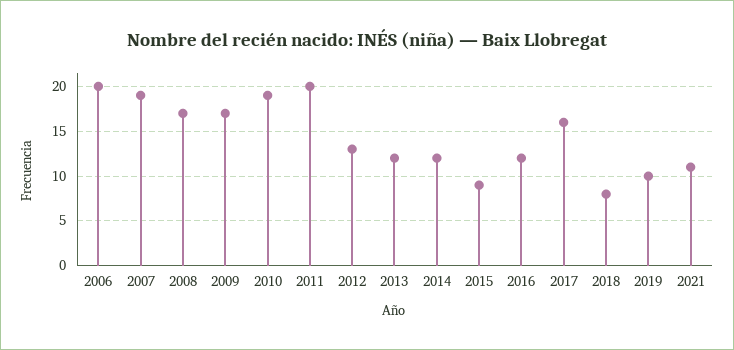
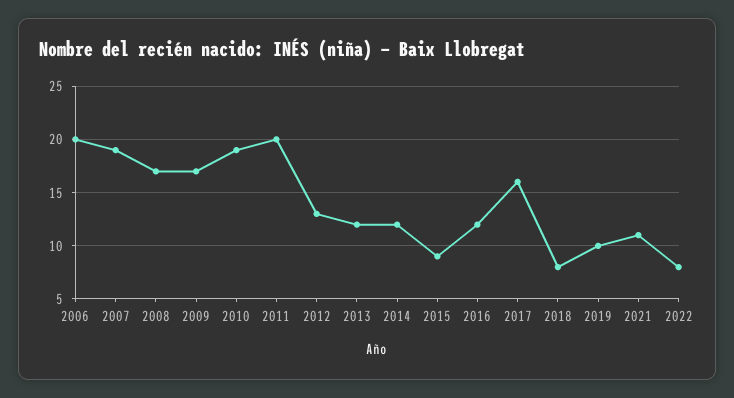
2022: none -> 8

